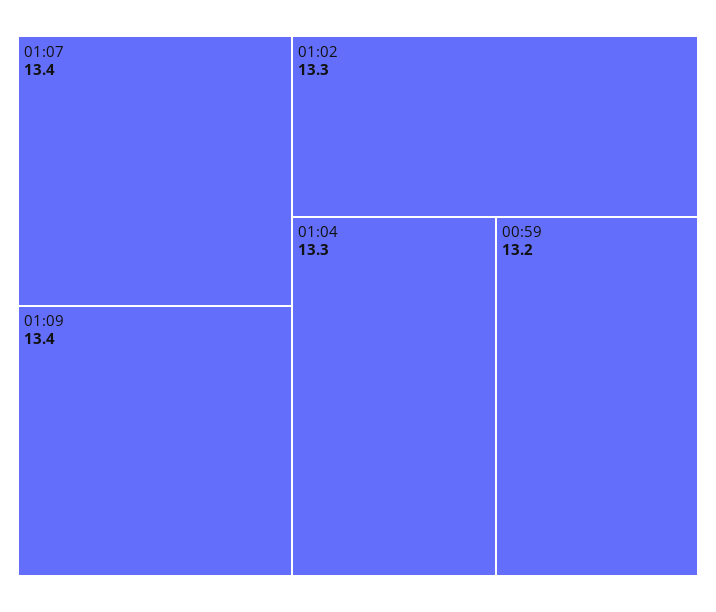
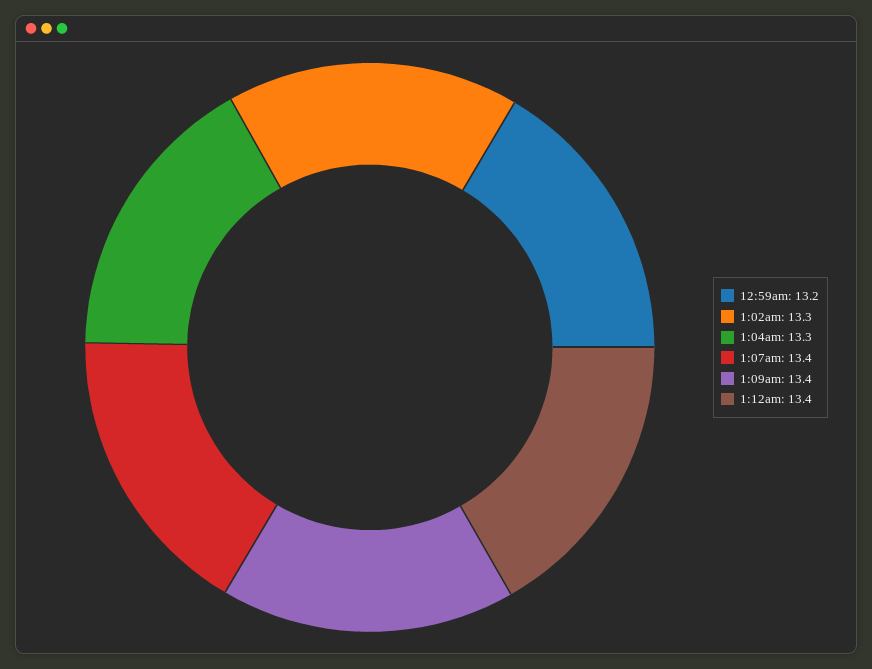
1:12am: none -> 13.4

